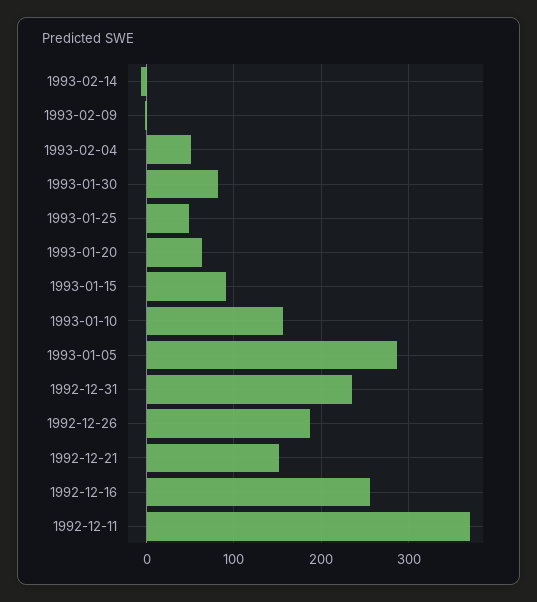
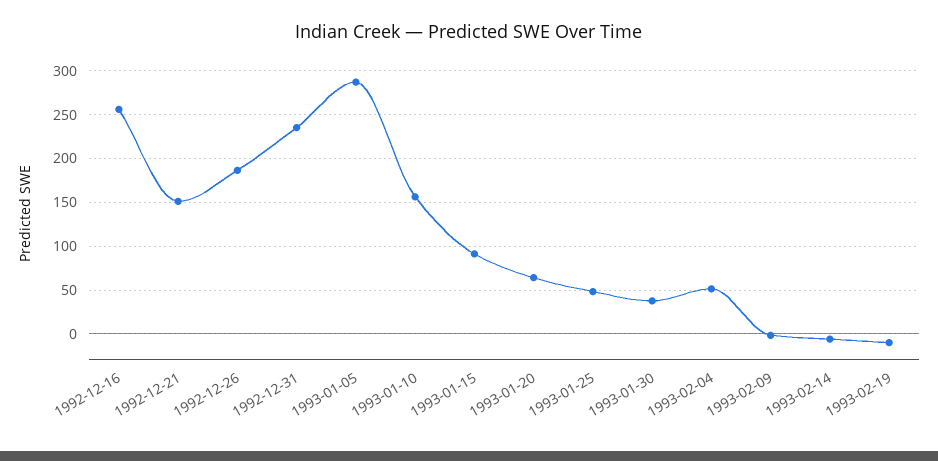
1993-01-30: 80 -> 40
1992-12-11: 370 -> none
1993-02-19: none -> -10

